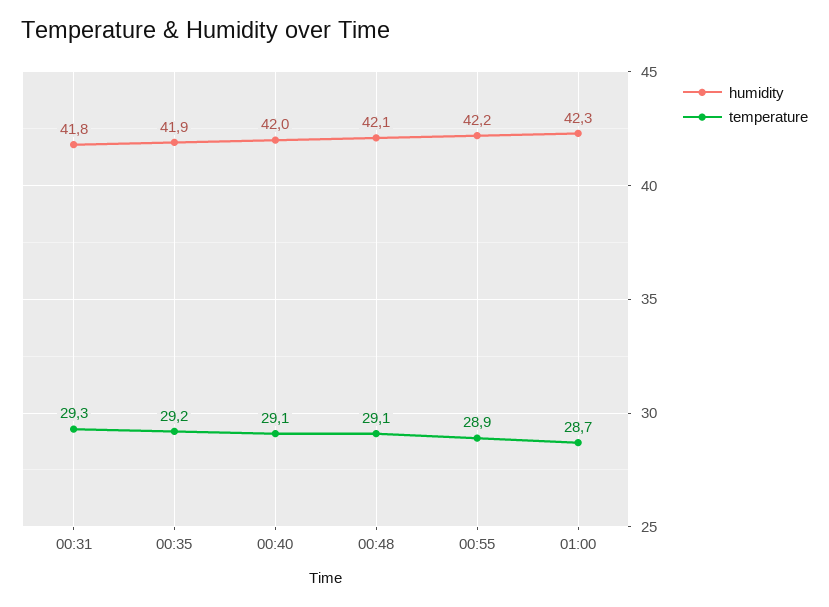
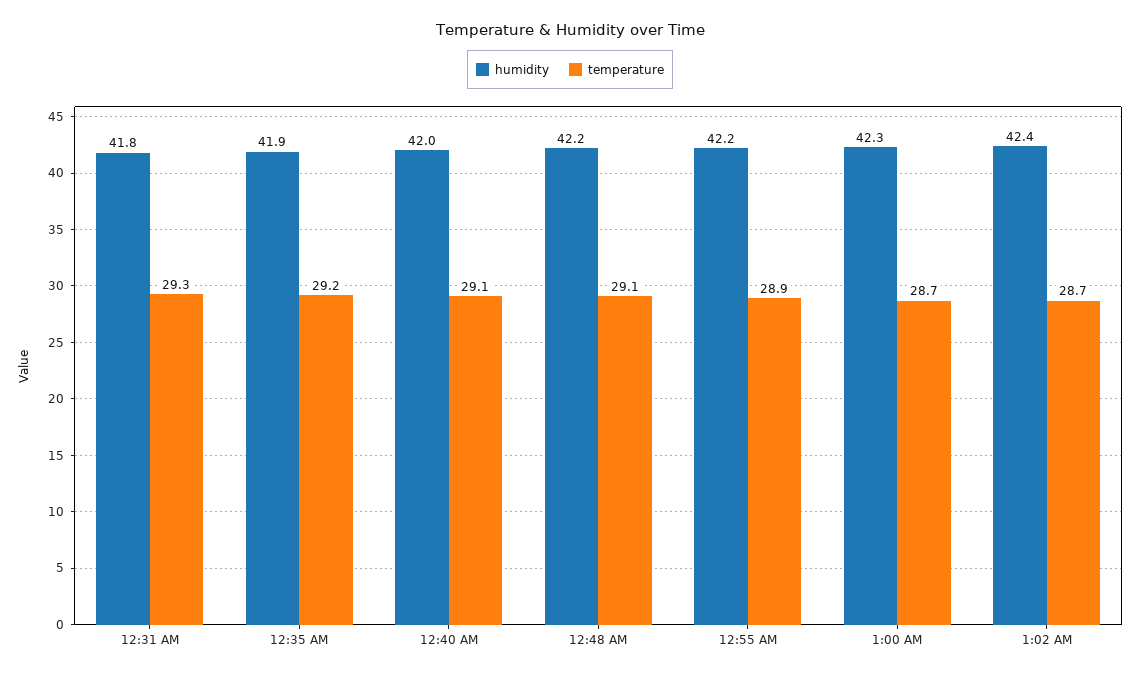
humidity, 00:48: 42.1 -> 42.2
humidity, 1:02 AM: none -> 42.4
temperature, 1:02 AM: none -> 28.7

